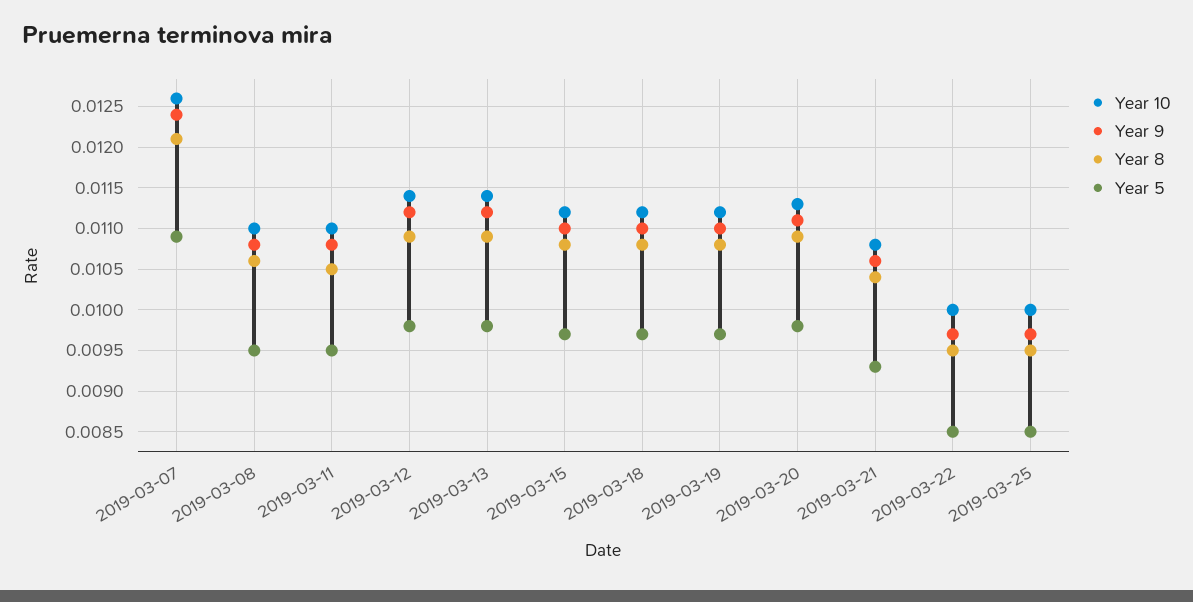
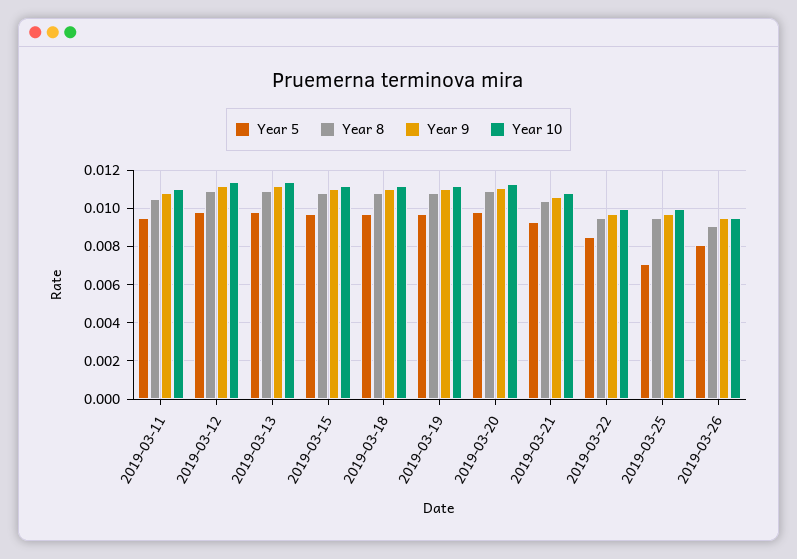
Year 10, 2019-03-07: 0.0126 -> none
Year 9, 2019-03-07: 0.0124 -> none
Year 8, 2019-03-07: 0.0121 -> none
Year 5, 2019-03-07: 0.0109 -> none
Year 10, 2019-03-08: 0.011 -> none
Year 9, 2019-03-08: 0.0108 -> none
Year 8, 2019-03-08: 0.0106 -> none
Year 5, 2019-03-08: 0.0095 -> none
Year 5, 2019-03-25: 0.0085 -> 0.007
Year 5, 2019-03-26: none -> 0.008
Year 8, 2019-03-26: none -> 0.009
Year 9, 2019-03-26: none -> 0.0095
Year 10, 2019-03-26: none -> 0.0095

